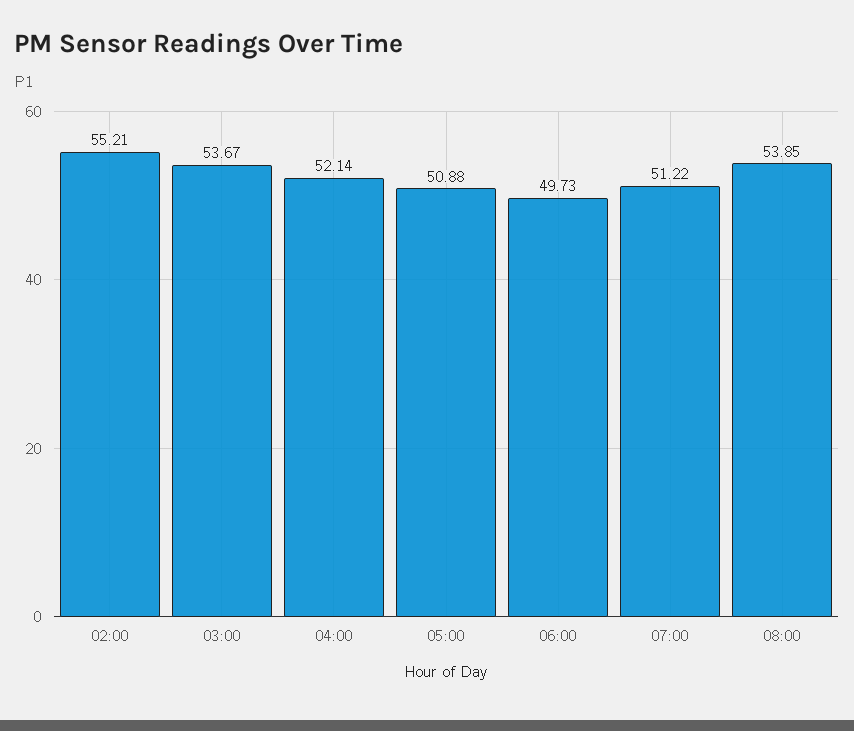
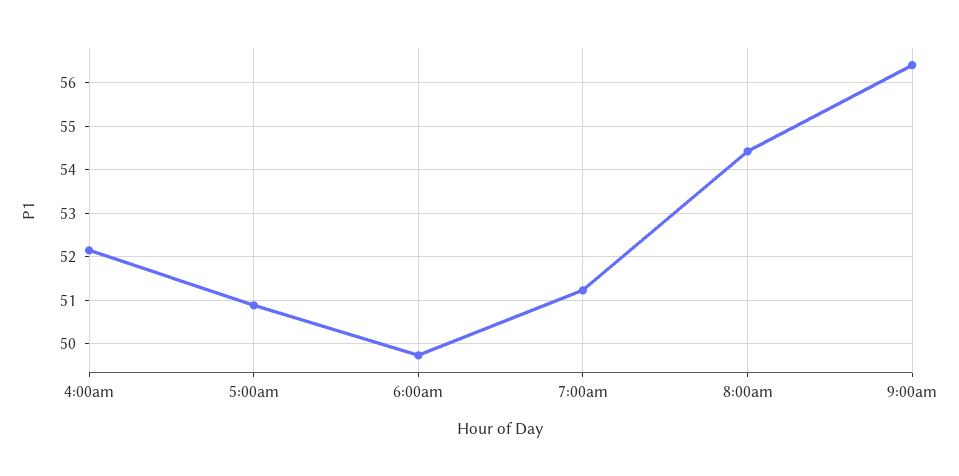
02:00: 55.21 -> none
03:00: 53.67 -> none
08:00: 53.85 -> 54.4
9:00am: none -> 56.4

